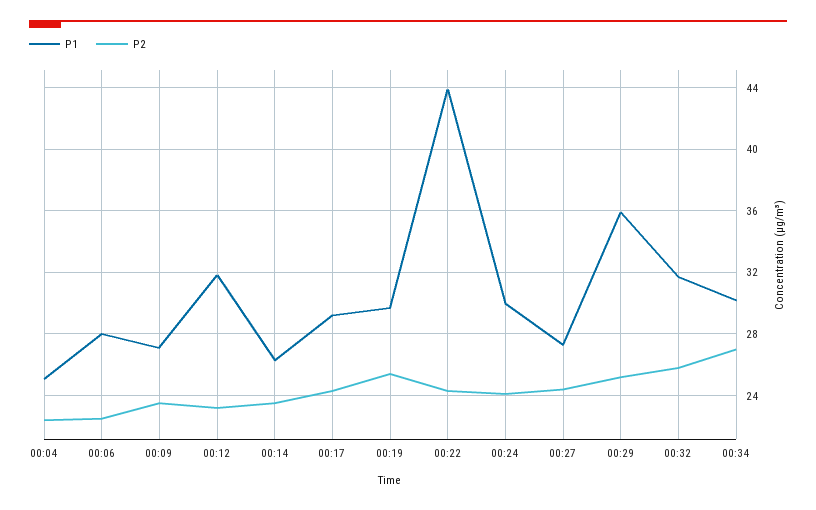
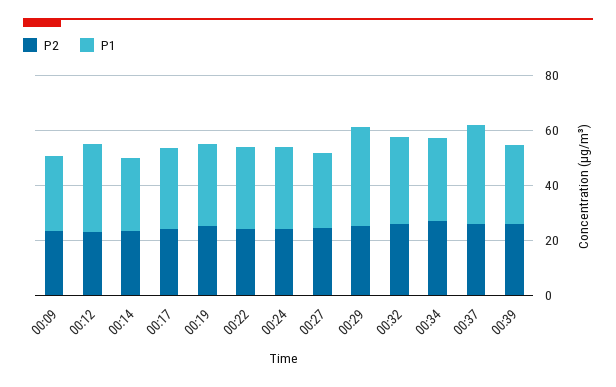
P1, 00:04: 25 -> none
P2, 00:04: 22.5 -> none
P1, 00:06: 28 -> none
P2, 00:06: 22.5 -> none
P1, 00:22: 44 -> 30
P2, 00:37: none -> 25
P1, 00:37: none -> 35
P2, 00:39: none -> 25
P1, 00:39: none -> 30

